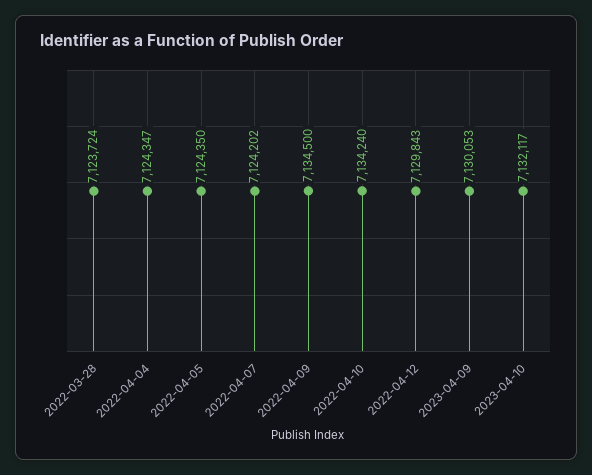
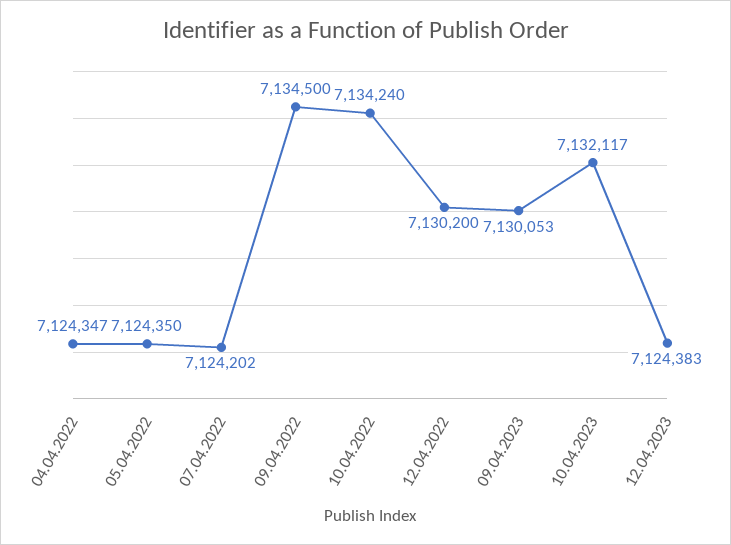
2022-03-28: 7123724 -> none
2022-04-12: 7129843 -> 7130200
12.04.2023: none -> 7124383

